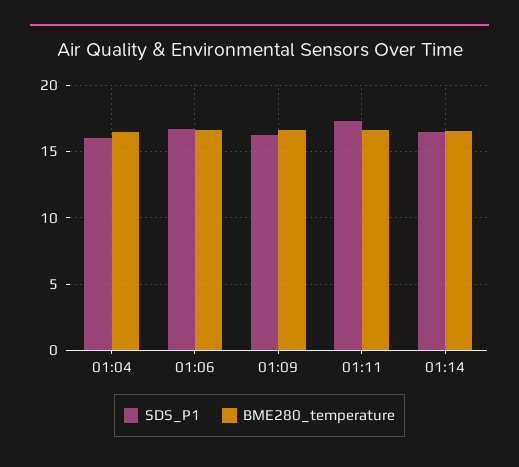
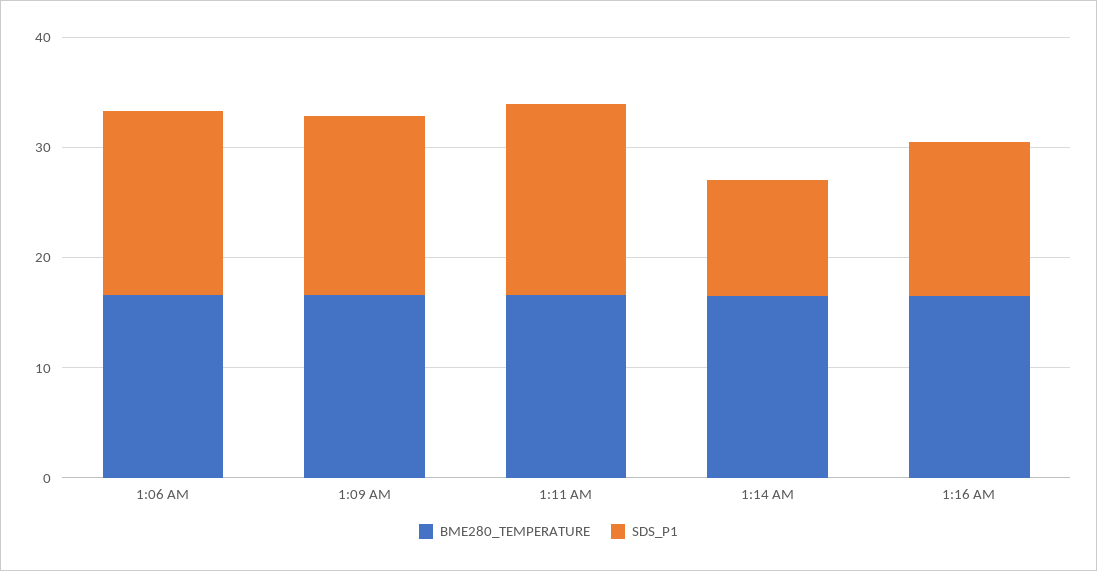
SDS_P1, 01:04: 16 -> none
BME280_temperature, 01:04: 16.5 -> none
SDS_P1, 01:14: 16.5 -> 10
BME280_temperature, 1:16 AM: none -> 16
SDS_P1, 1:16 AM: none -> 14

